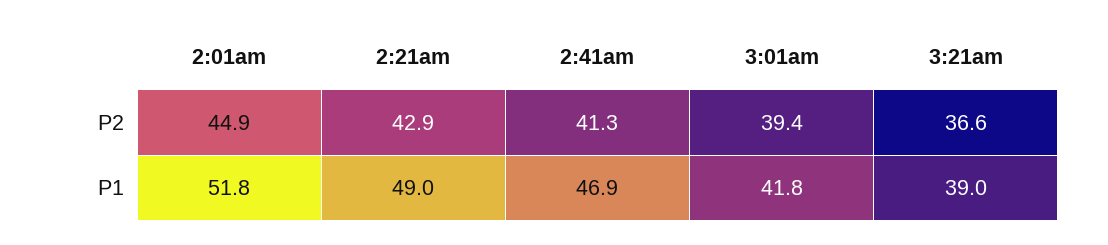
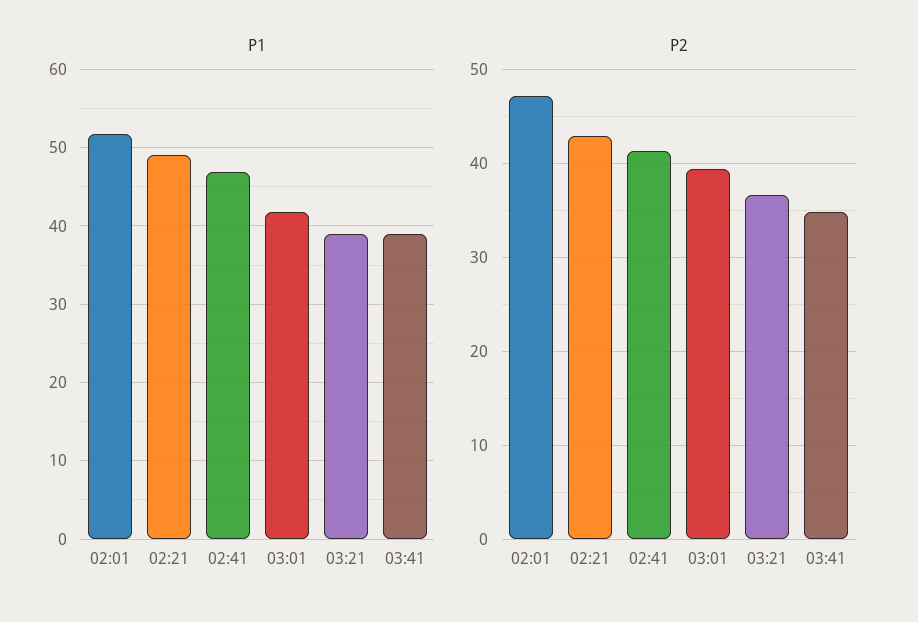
P2, 2:01am: 44.9 -> 47
P1, 03:41: none -> 39
P2, 03:41: none -> 35

